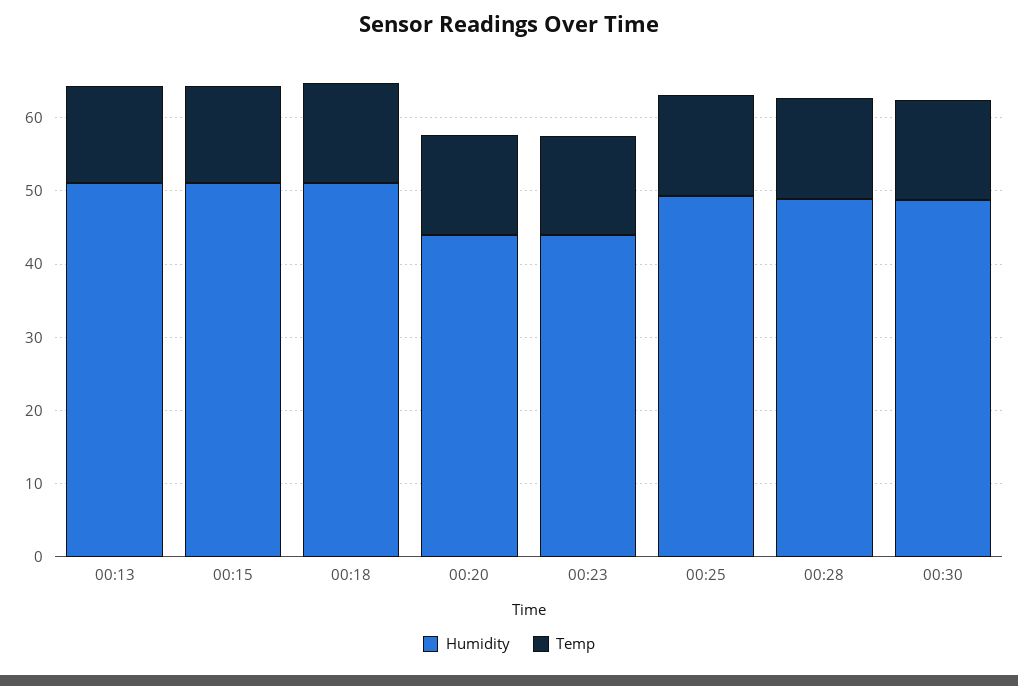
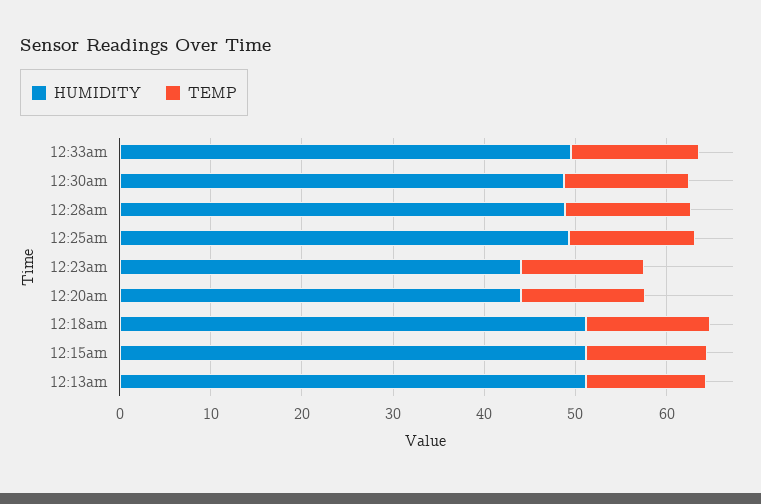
Humidity, 12:33am: none -> 50
Temp, 12:33am: none -> 14

